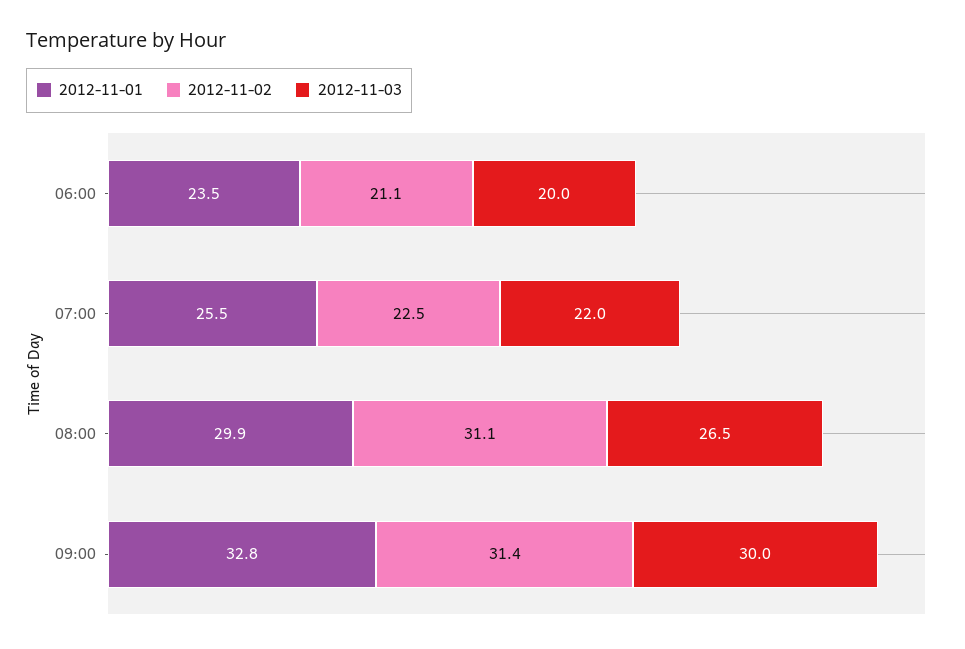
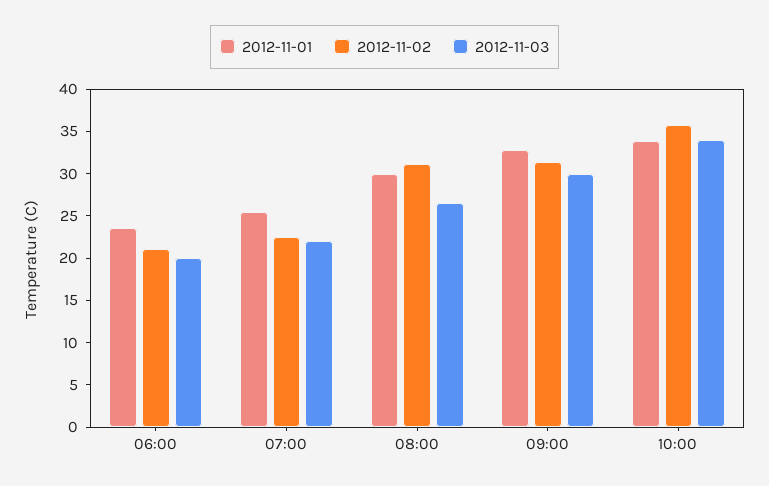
2012-11-01, 10:00: none -> 34
2012-11-02, 10:00: none -> 36
2012-11-03, 10:00: none -> 34

